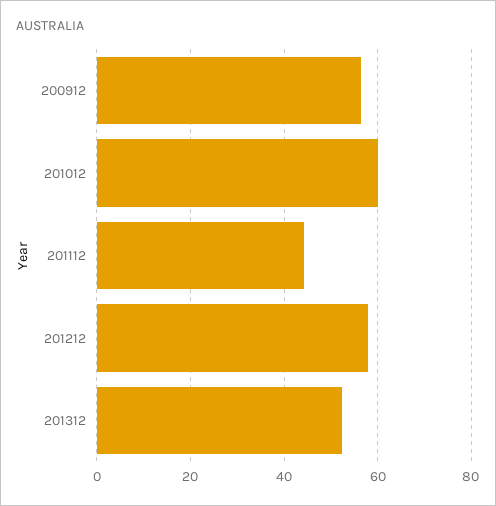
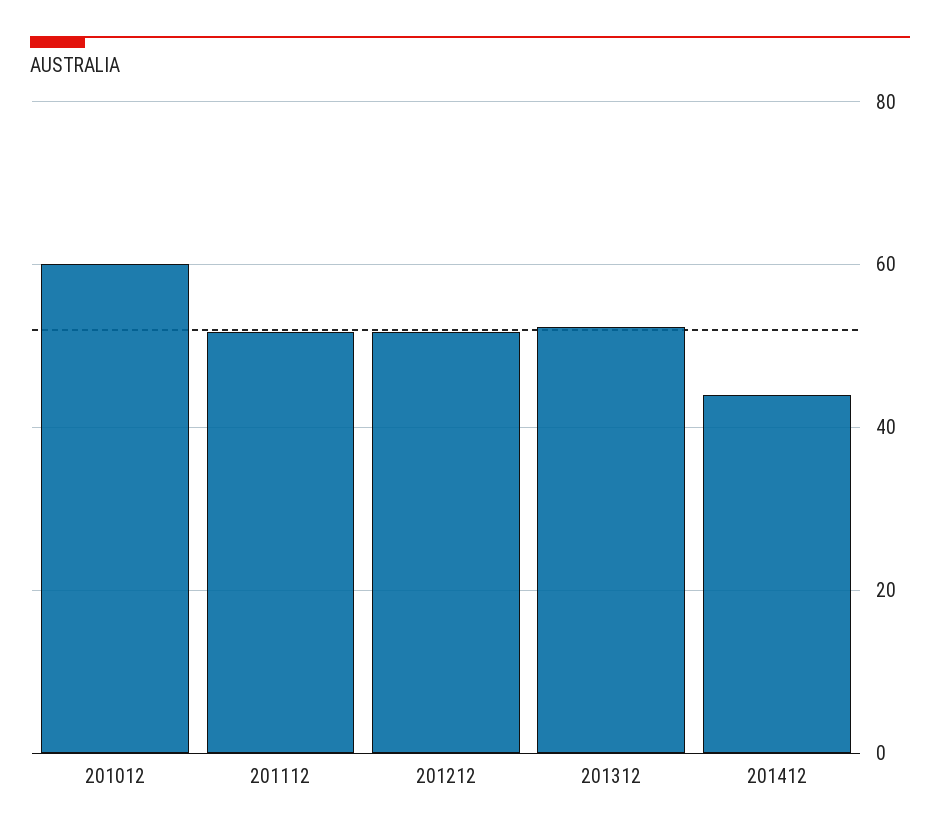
200912: 56 -> none
201112: 44 -> 52
201212: 58 -> 52
201412: none -> 44

